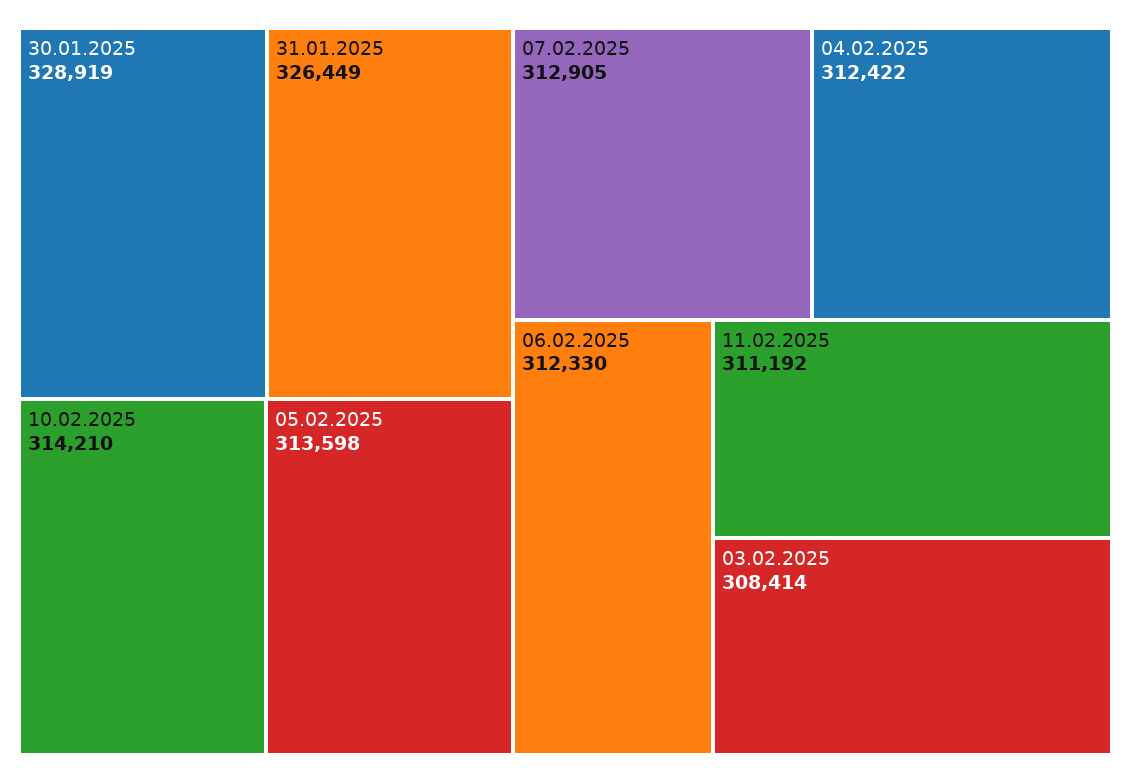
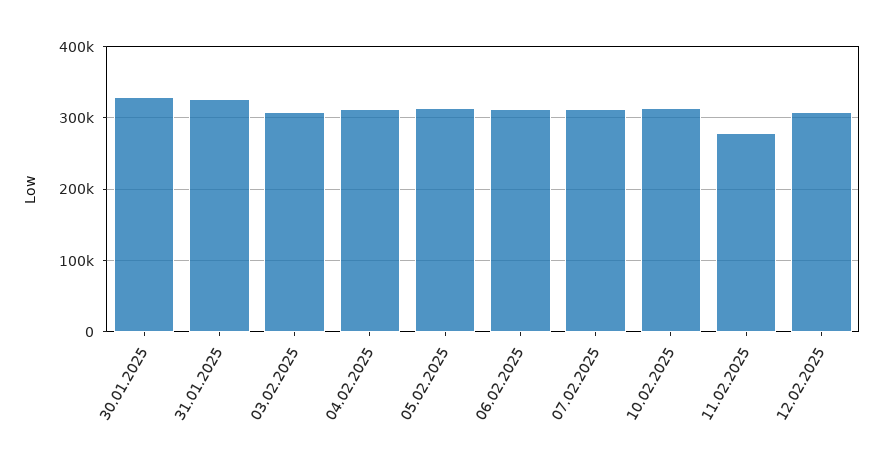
11.02.2025: 311192 -> 280000
12.02.2025: none -> 310000

